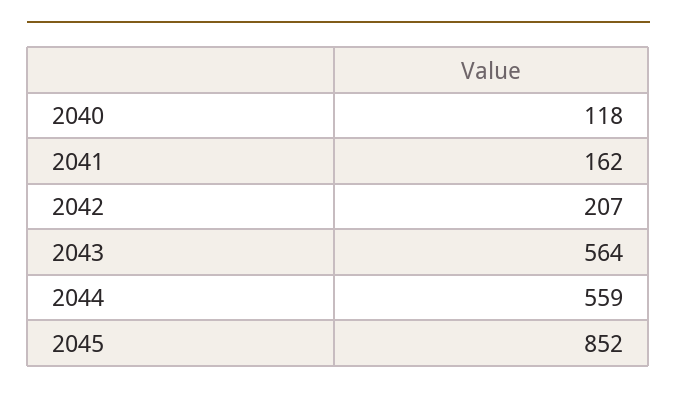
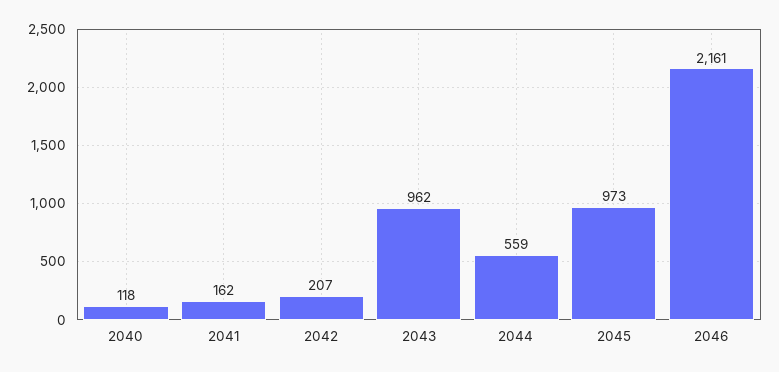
2043: 564 -> 962
2045: 852 -> 973
2046: none -> 2161

